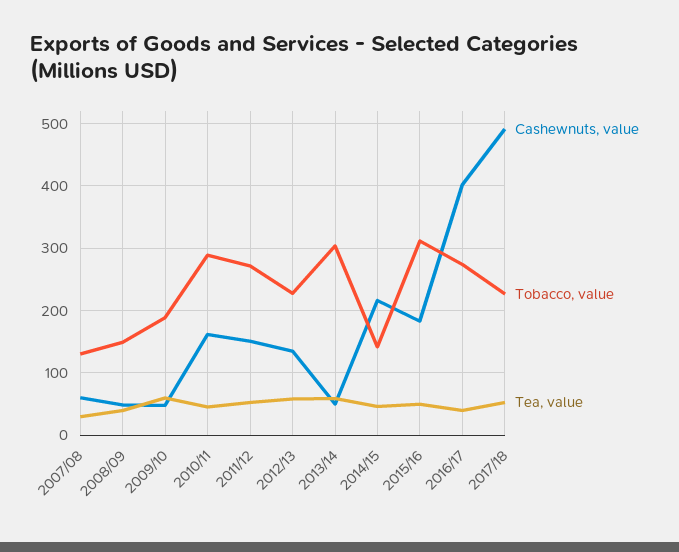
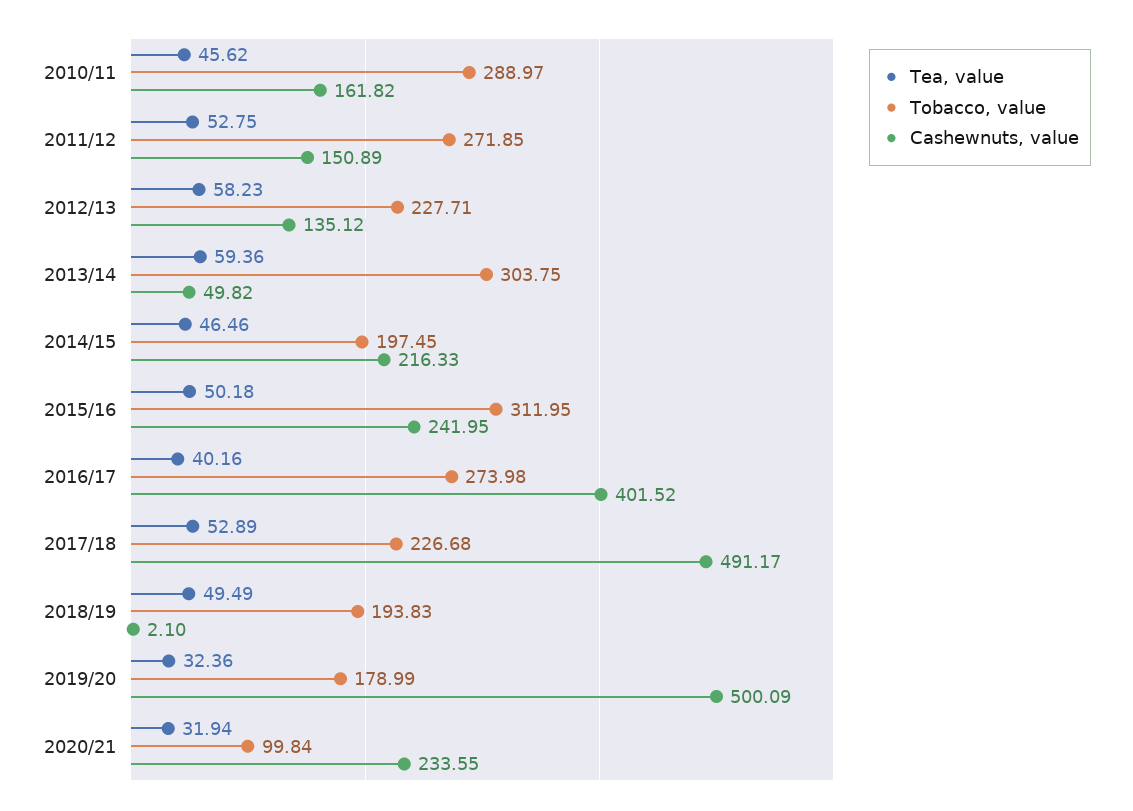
Cashewnuts, value, 2007/08: 60 -> none
Tobacco, value, 2007/08: 130 -> none
Tea, value, 2007/08: 30 -> none
Cashewnuts, value, 2008/09: 50 -> none
Tobacco, value, 2008/09: 150 -> none
Tea, value, 2008/09: 40 -> none
Cashewnuts, value, 2009/10: 50 -> none
Tobacco, value, 2009/10: 190 -> none
Tea, value, 2009/10: 60 -> none
Tobacco, value, 2014/15: 140 -> 197.45
Cashewnuts, value, 2015/16: 180 -> 241.95
Tea, value, 2018/19: none -> 49.49
Tobacco, value, 2018/19: none -> 193.83
Cashewnuts, value, 2018/19: none -> 2.1
Tea, value, 2019/20: none -> 32.36
Tobacco, value, 2019/20: none -> 178.99
Cashewnuts, value, 2019/20: none -> 500.09
Tea, value, 2020/21: none -> 31.94
Tobacco, value, 2020/21: none -> 99.84
Cashewnuts, value, 2020/21: none -> 233.55

